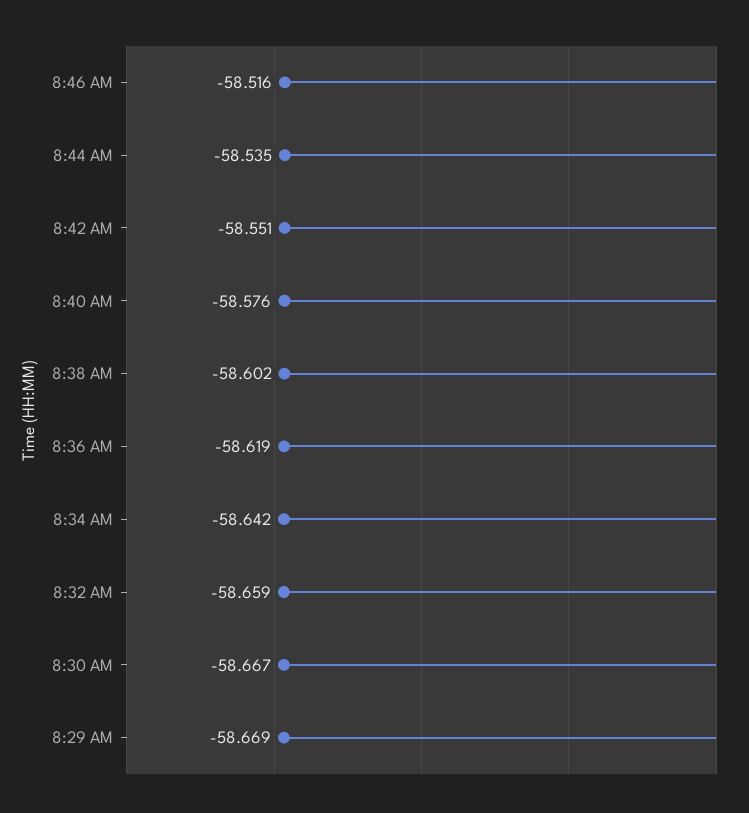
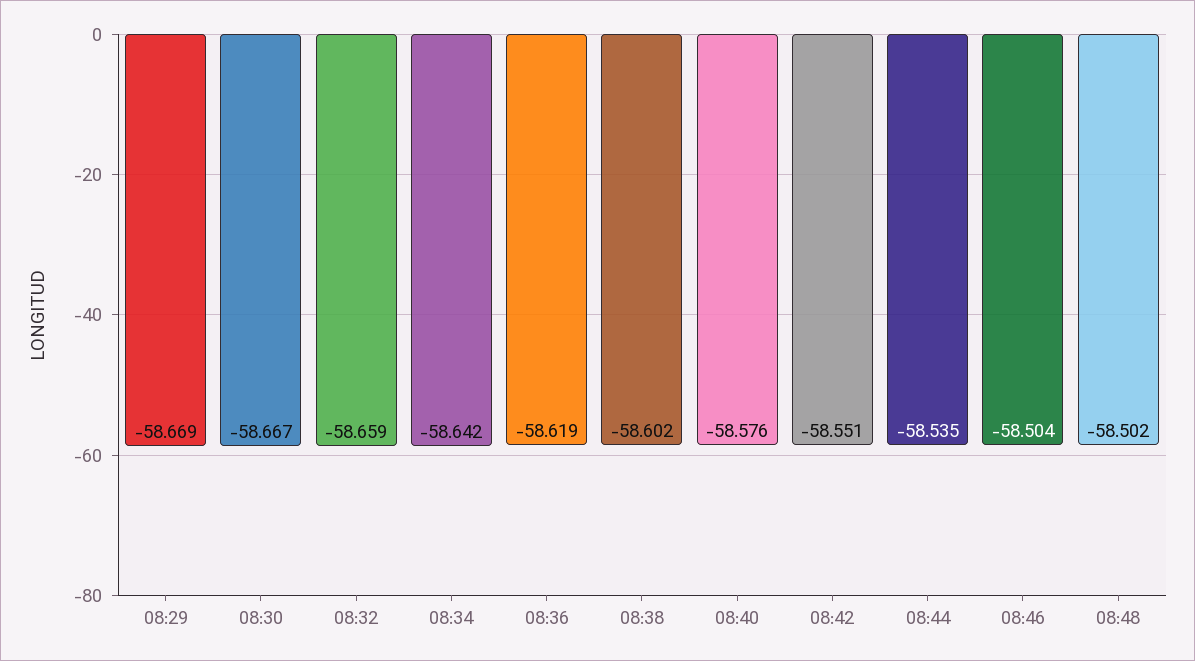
8:46 AM: -58.516 -> -58.504
08:48: none -> -58.502

